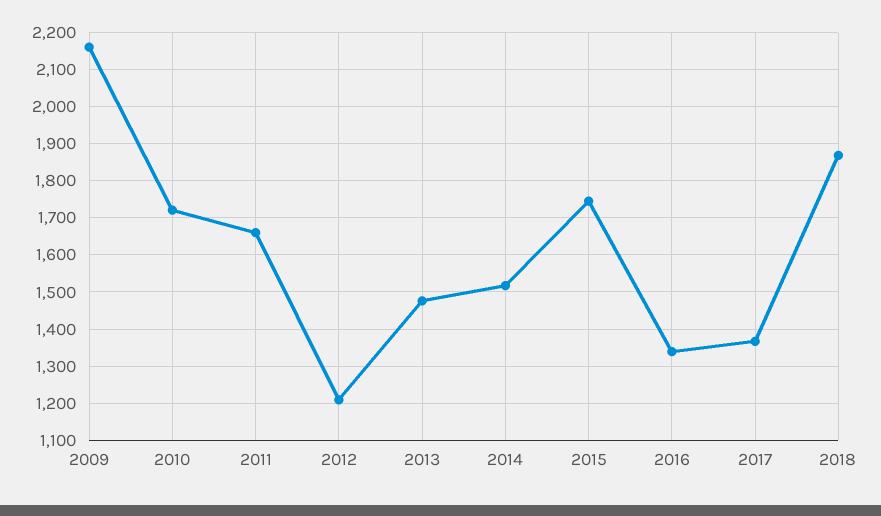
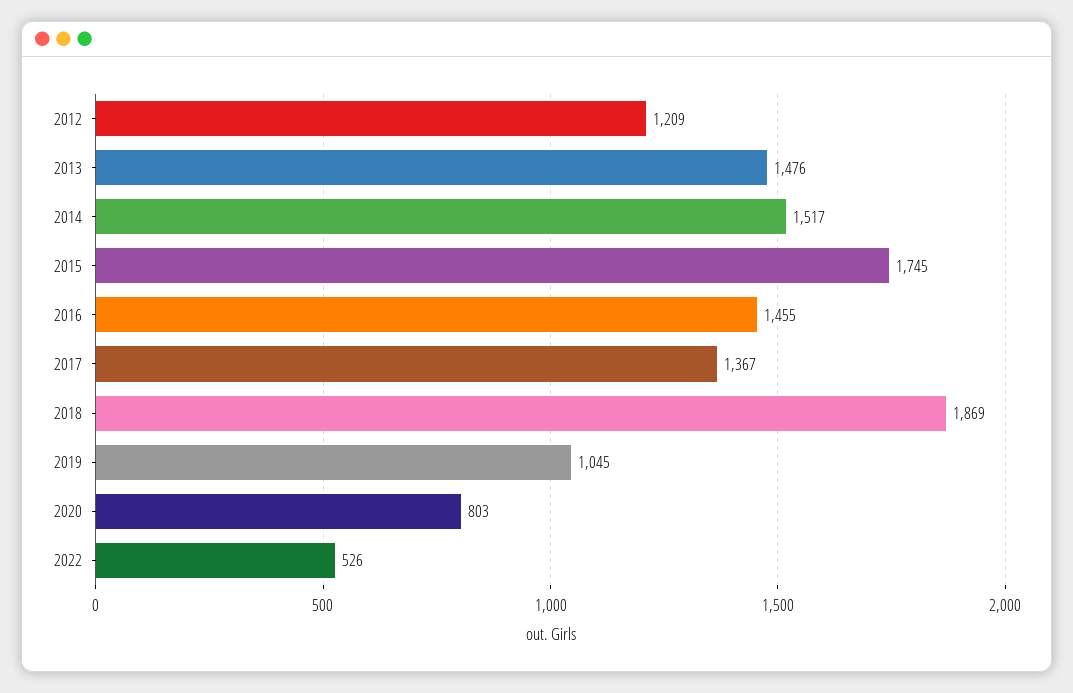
2009: 2160 -> none
2010: 1720 -> none
2011: 1660 -> none
2016: 1340 -> 1455
2019: none -> 1045
2020: none -> 803
2022: none -> 526

